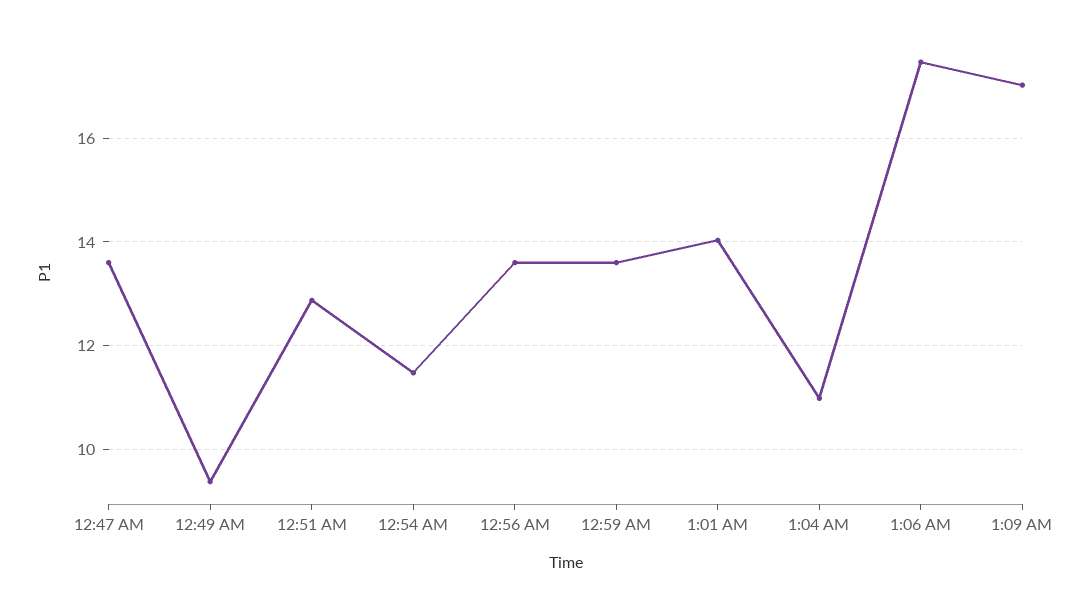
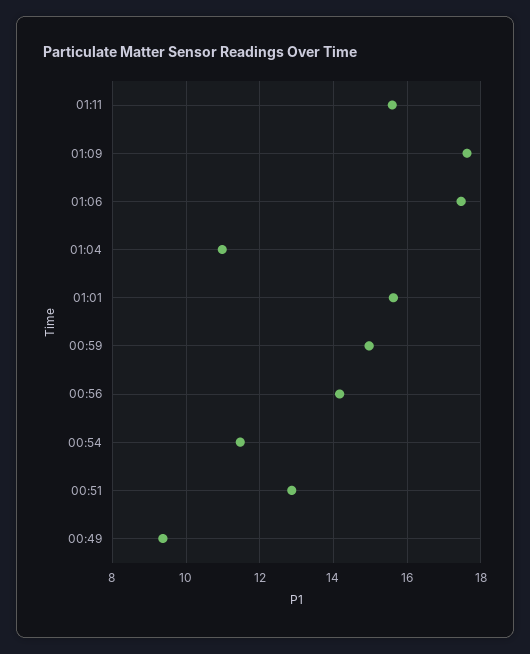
12:47 AM: 13.6 -> none
12:56 AM: 13.6 -> 14.2
12:59 AM: 13.6 -> 15
1:01 AM: 14 -> 15.6
1:09 AM: 17 -> 17.6
01:11: none -> 15.6

